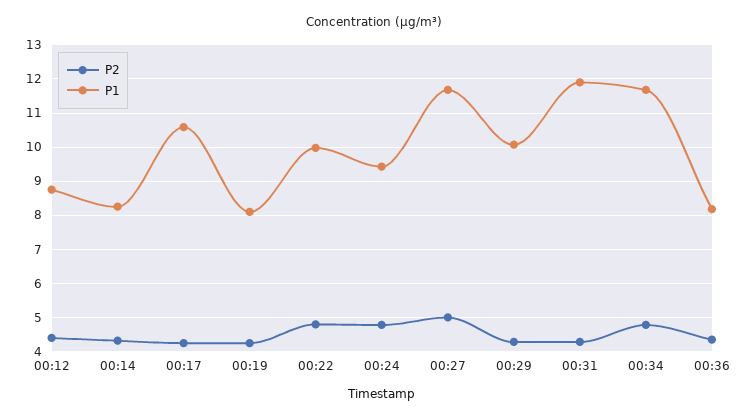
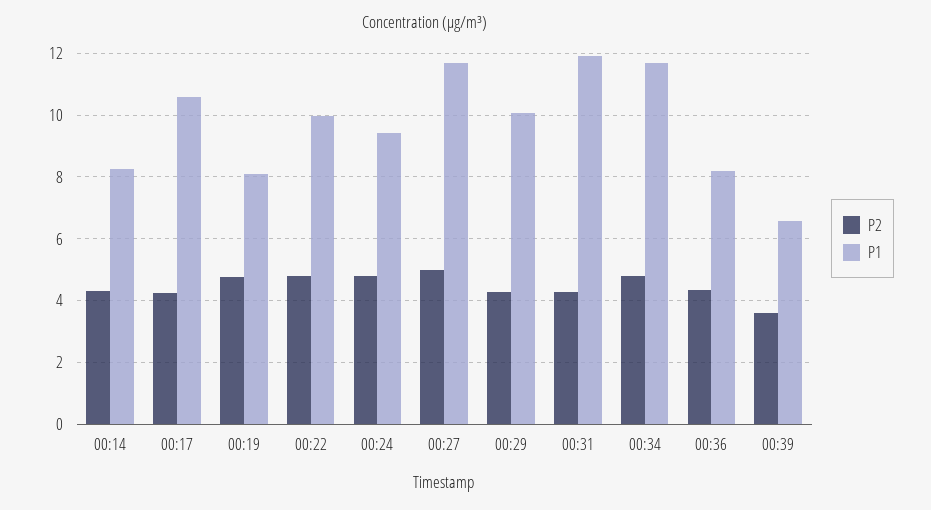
P2, 00:12: 4.4 -> none
P1, 00:12: 8.8 -> none
P2, 00:19: 4.2 -> 4.8
P2, 00:39: none -> 3.6
P1, 00:39: none -> 6.6

